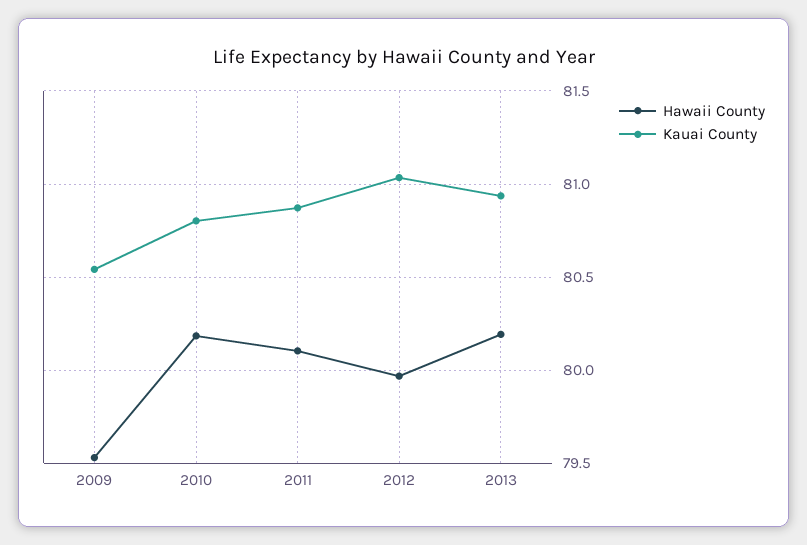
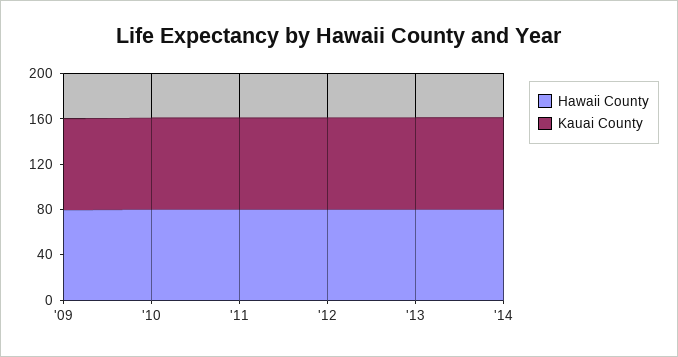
Hawaii County, '14: none -> 80
Kauai County, '14: none -> 80

